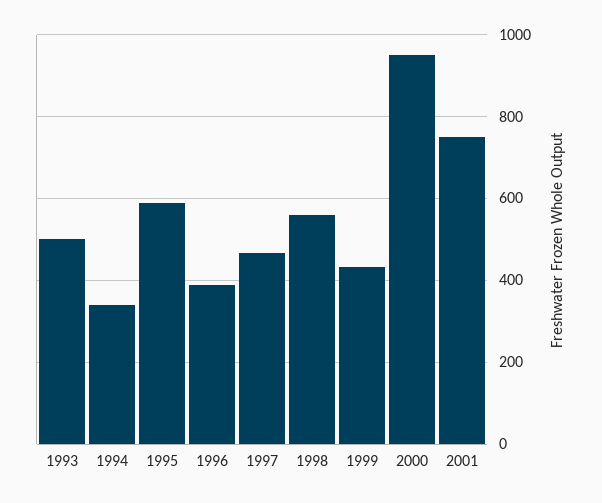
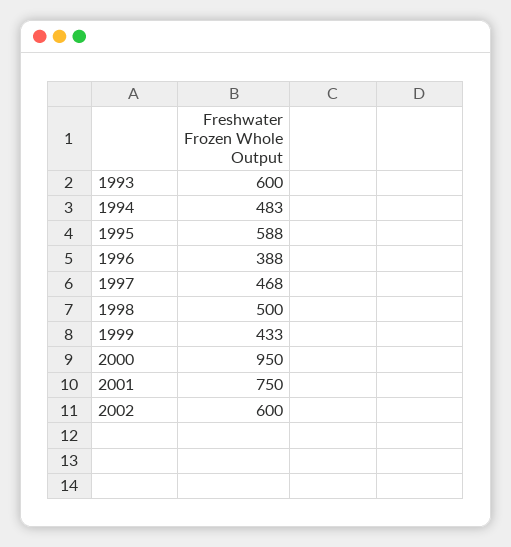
1993: 500 -> 600
1994: 340 -> 483
1998: 560 -> 500
2002: none -> 600

